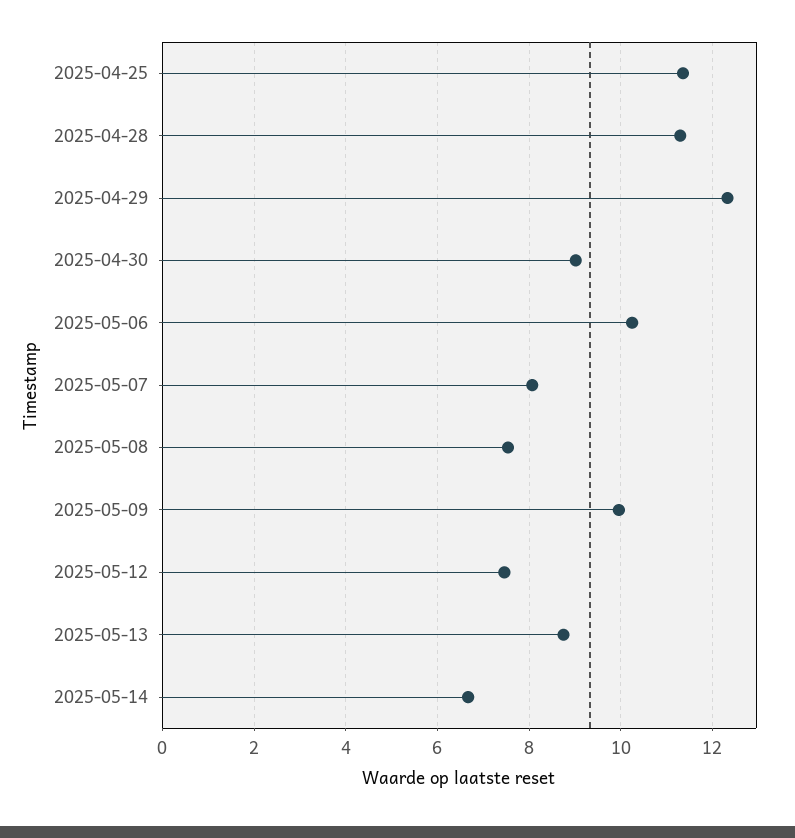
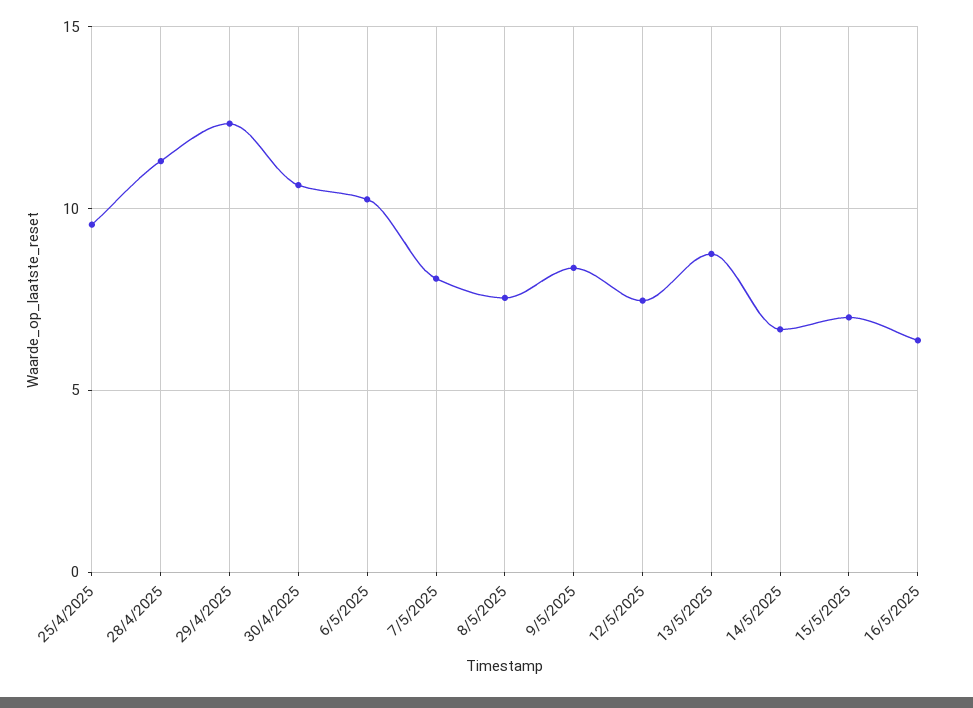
2025-04-25: 11.4 -> 9.5
2025-04-30: 9 -> 10.5
2025-05-09: 10 -> 8.5
15/5/2025: none -> 7
16/5/2025: none -> 6.5

